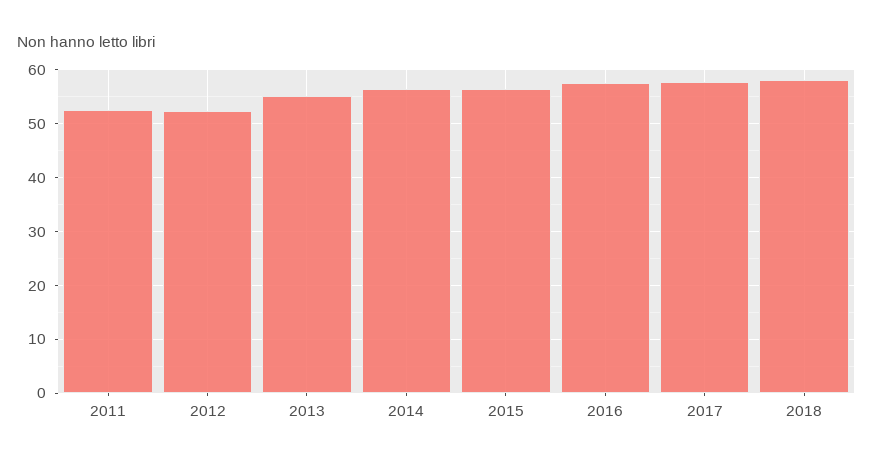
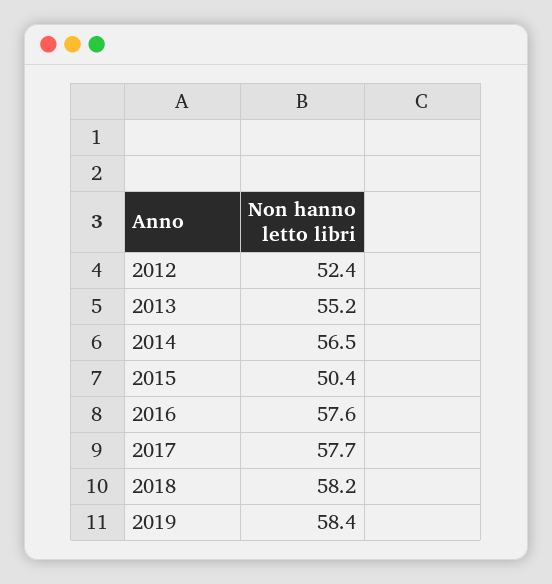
2011: 52 -> none
2015: 56 -> 50.4
2019: none -> 58.4

